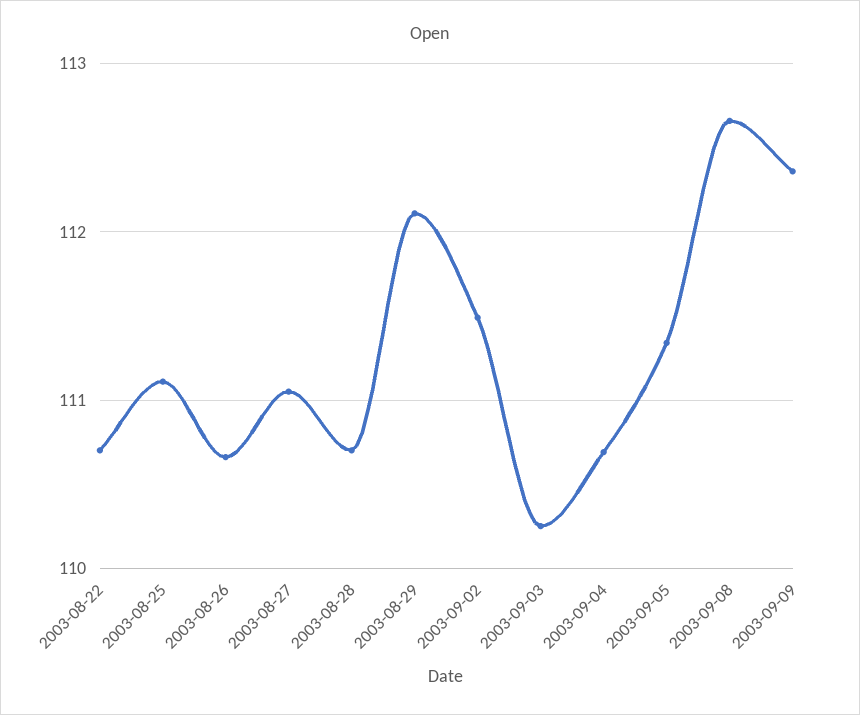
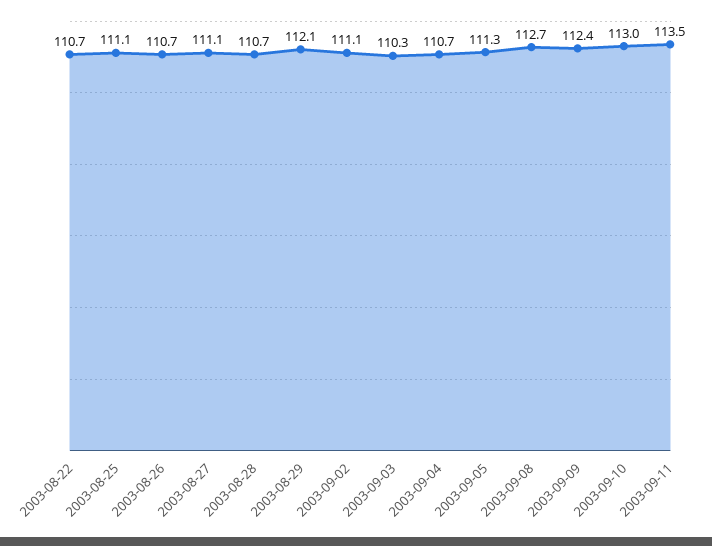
2003-09-02: 111.5 -> 111.1
2003-09-10: none -> 113
2003-09-11: none -> 113.5

